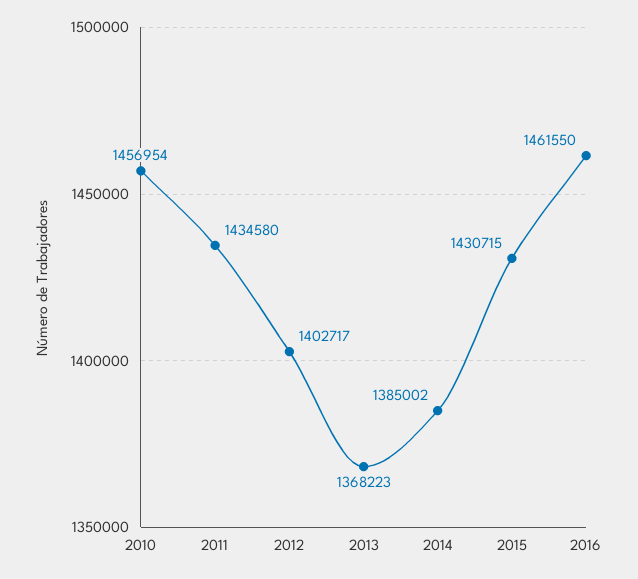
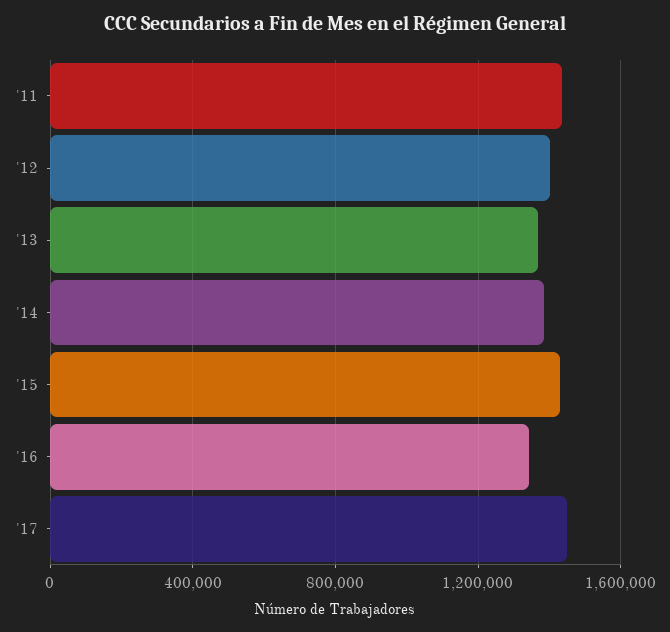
2010: 1456954 -> none
2016: 1461550 -> 1350000
'17: none -> 1450000

